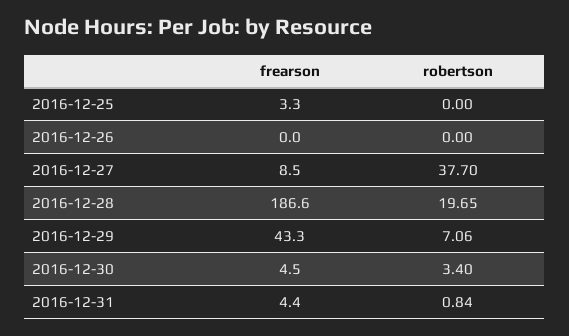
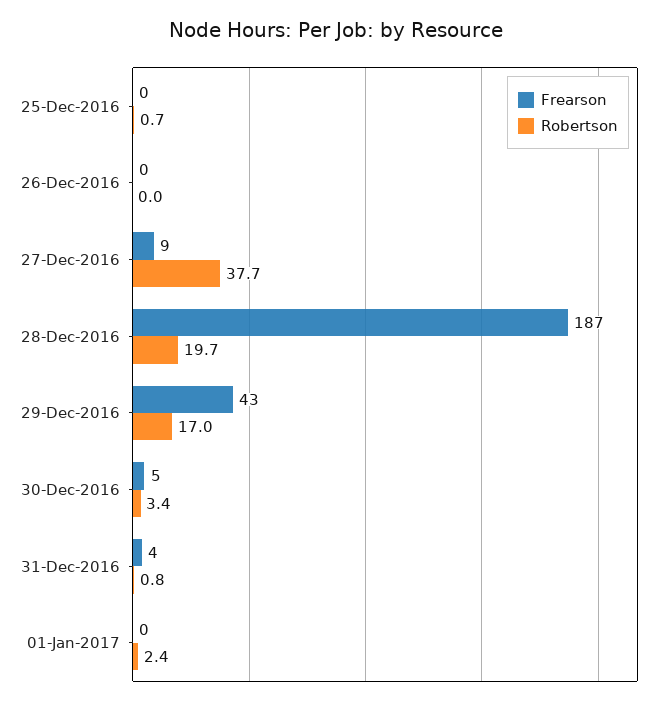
frearson, 2016-12-25: 3.3 -> 0
robertson, 2016-12-25: 0 -> 0.7
robertson, 2016-12-29: 7.06 -> 17
frearson, 01-Jan-2017: none -> 0
robertson, 01-Jan-2017: none -> 2.4

